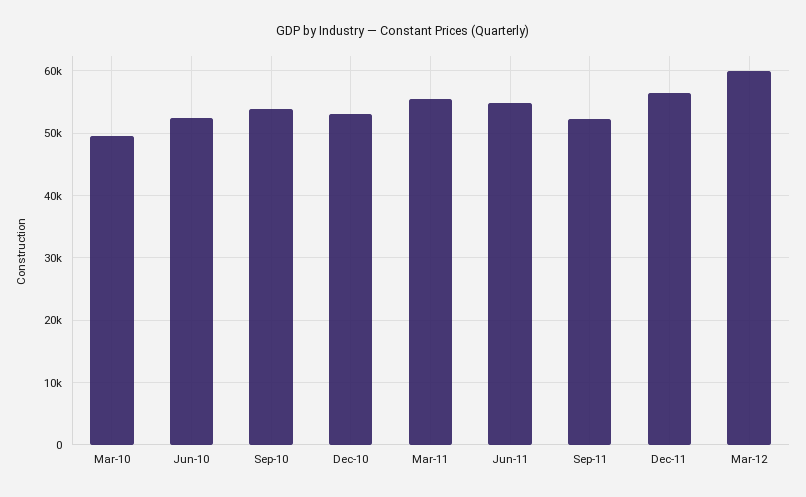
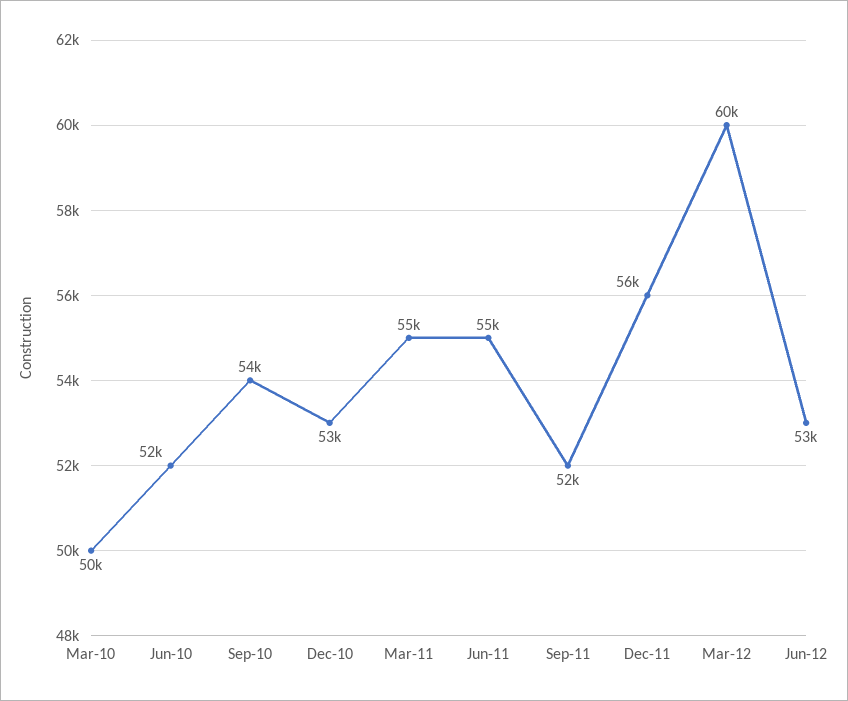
Jun-12: none -> 53000

